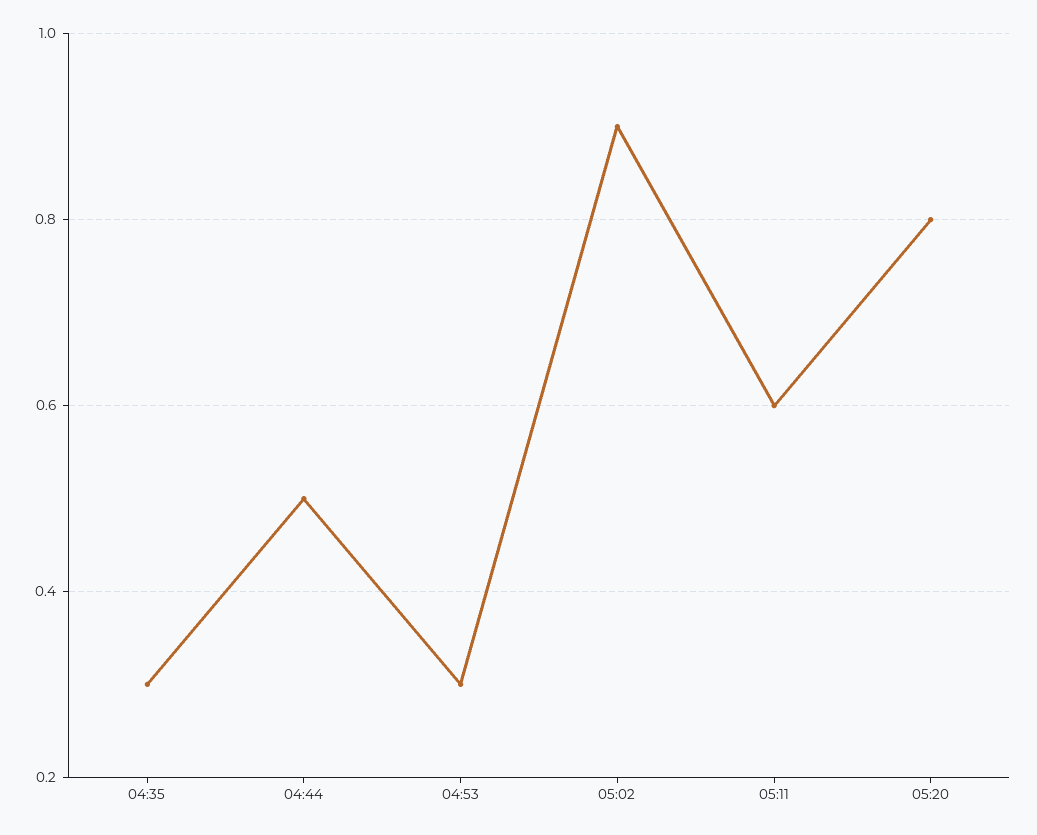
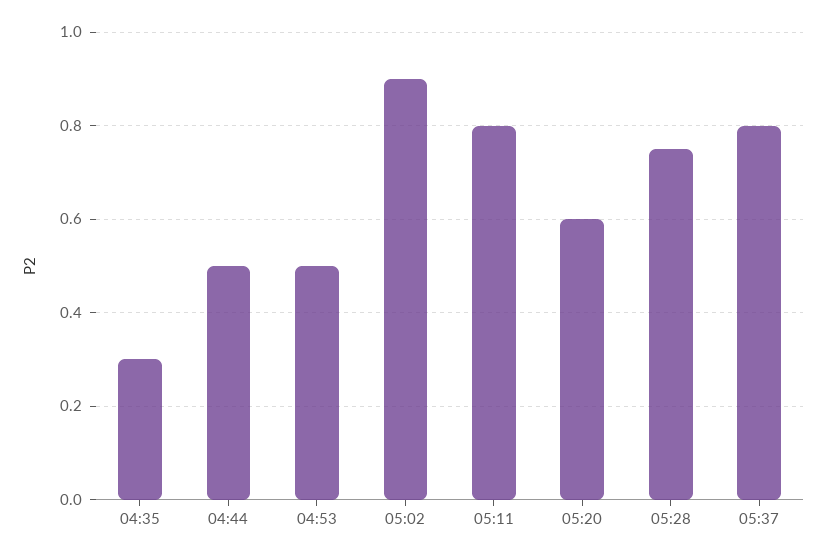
04:53: 0.3 -> 0.5
05:11: 0.6 -> 0.8
05:20: 0.8 -> 0.6
05:28: none -> 0.75
05:37: none -> 0.8

